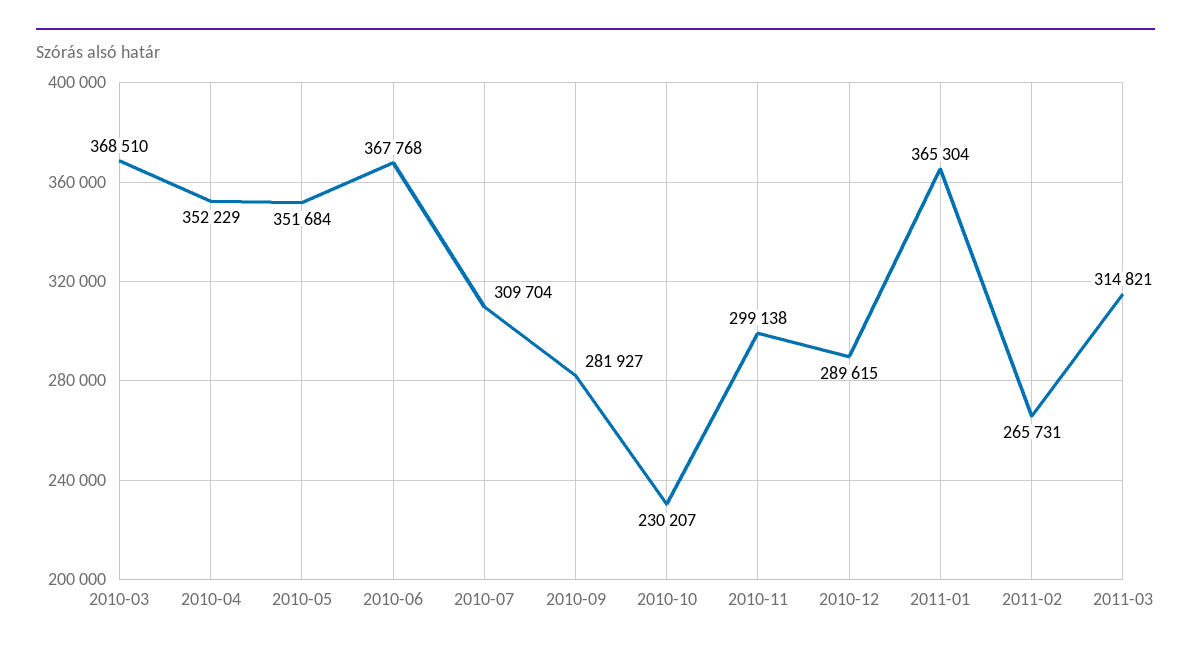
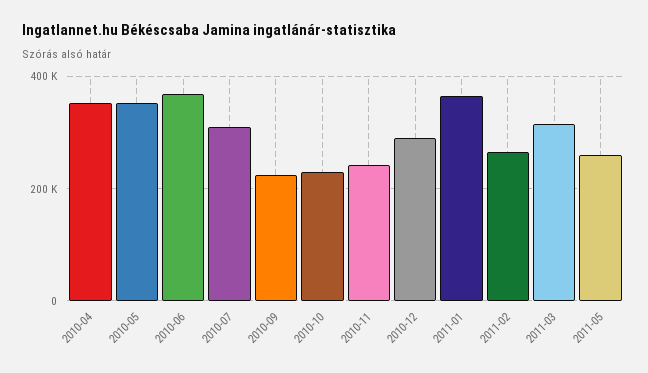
2010-03: 368510 -> none
2010-09: 281927 -> 220000
2010-11: 299138 -> 240000
2011-05: none -> 260000

